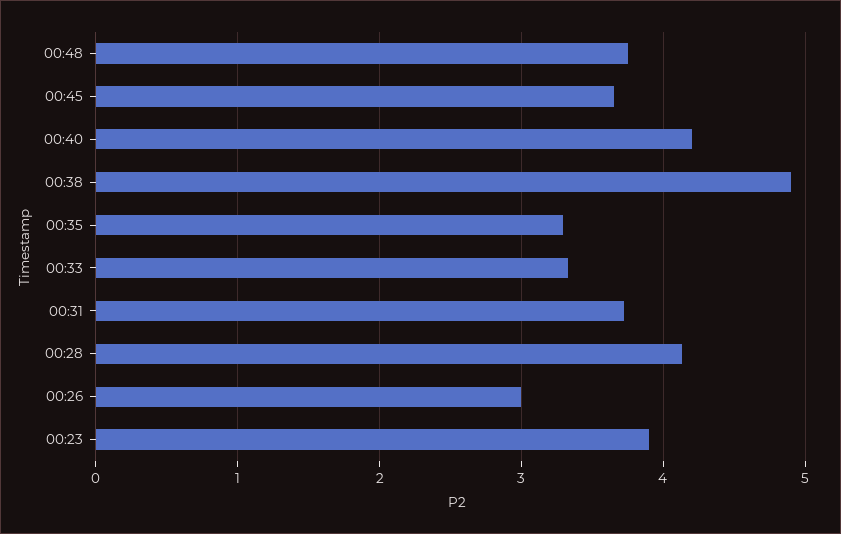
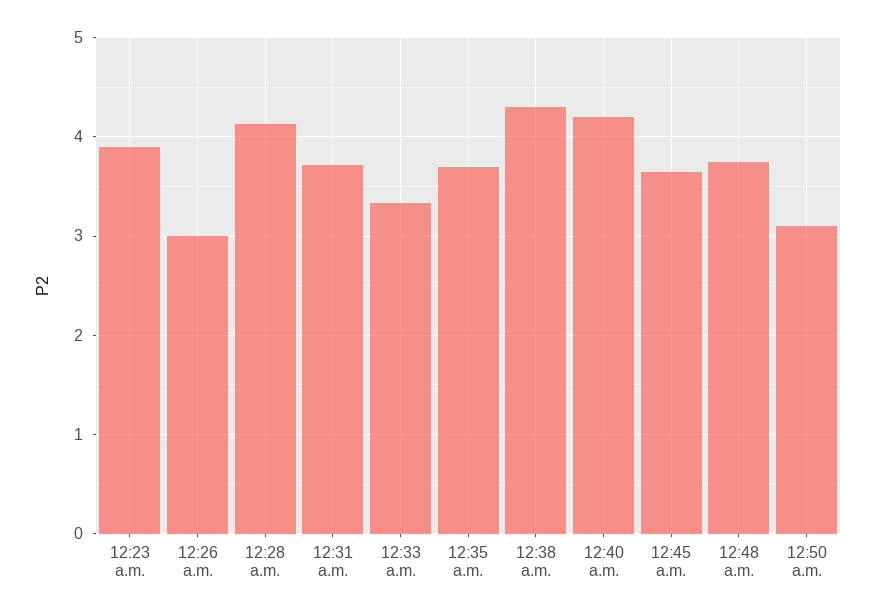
00:38: 4.9 -> 4.3
00:35: 3.3 -> 3.7
12:50 a.m.: none -> 3.1

